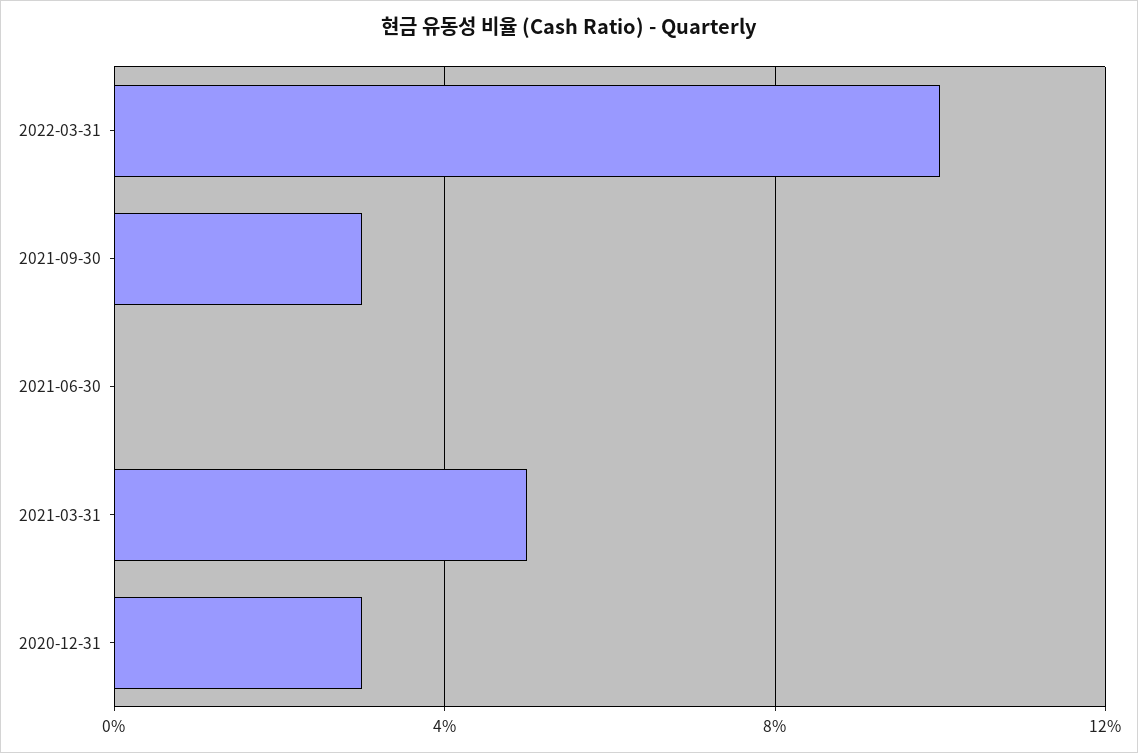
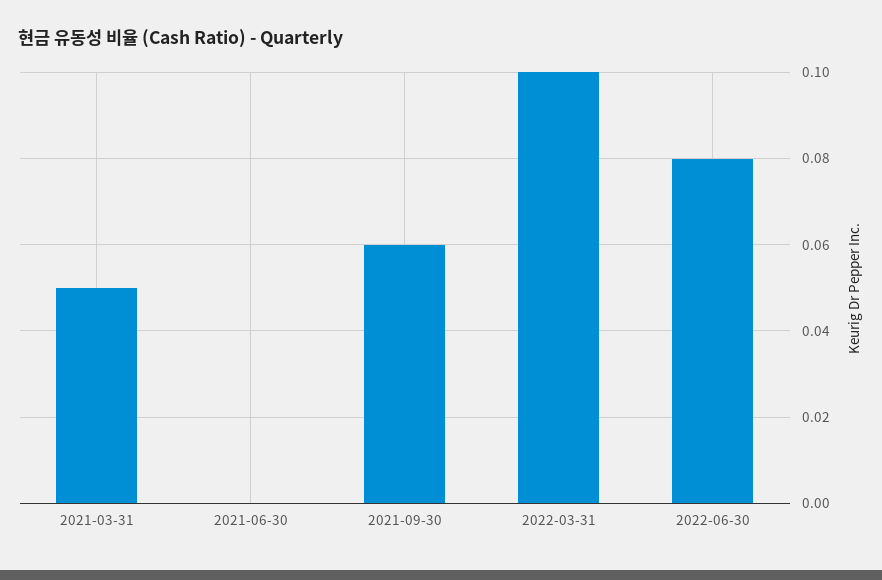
2021-09-30: 0.03 -> 0.06
2020-12-31: 0.03 -> none
2022-06-30: none -> 0.08

